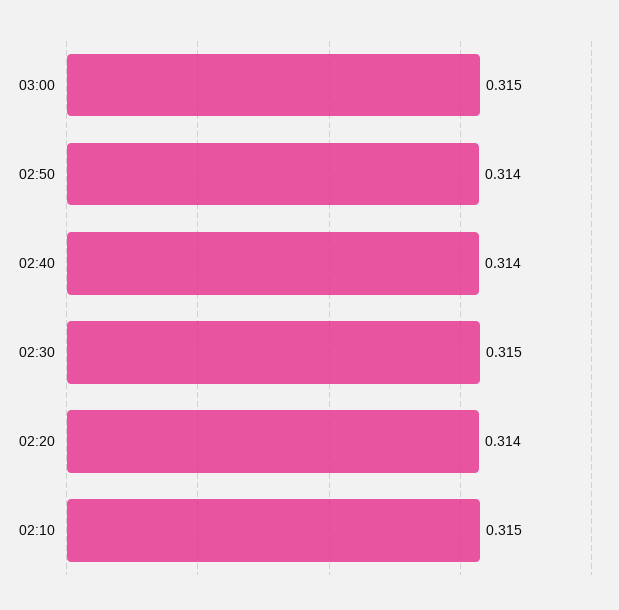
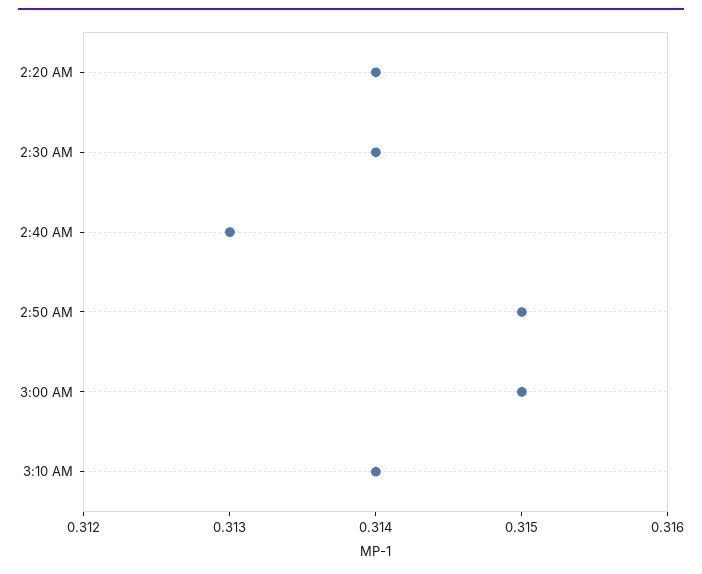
02:50: 0.314 -> 0.315
02:40: 0.314 -> 0.313
02:30: 0.315 -> 0.314
02:10: 0.315 -> none
3:10 AM: none -> 0.314

